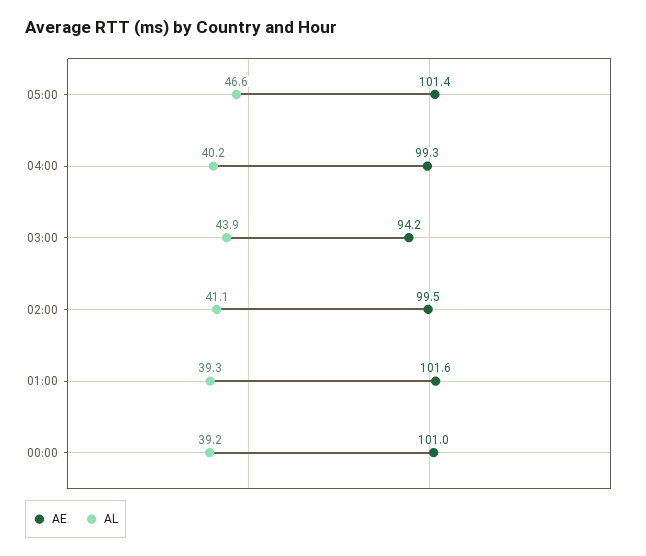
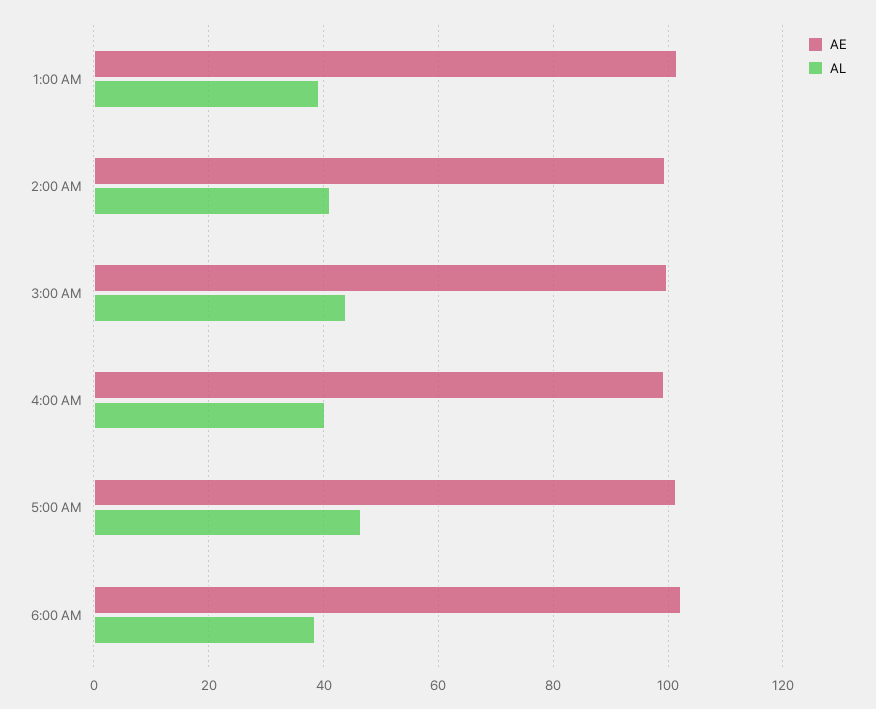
AE, 03:00: 94.2 -> 100
AE, 00:00: 101 -> none
AL, 00:00: 39.2 -> none
AE, 6:00 AM: none -> 102
AL, 6:00 AM: none -> 38

